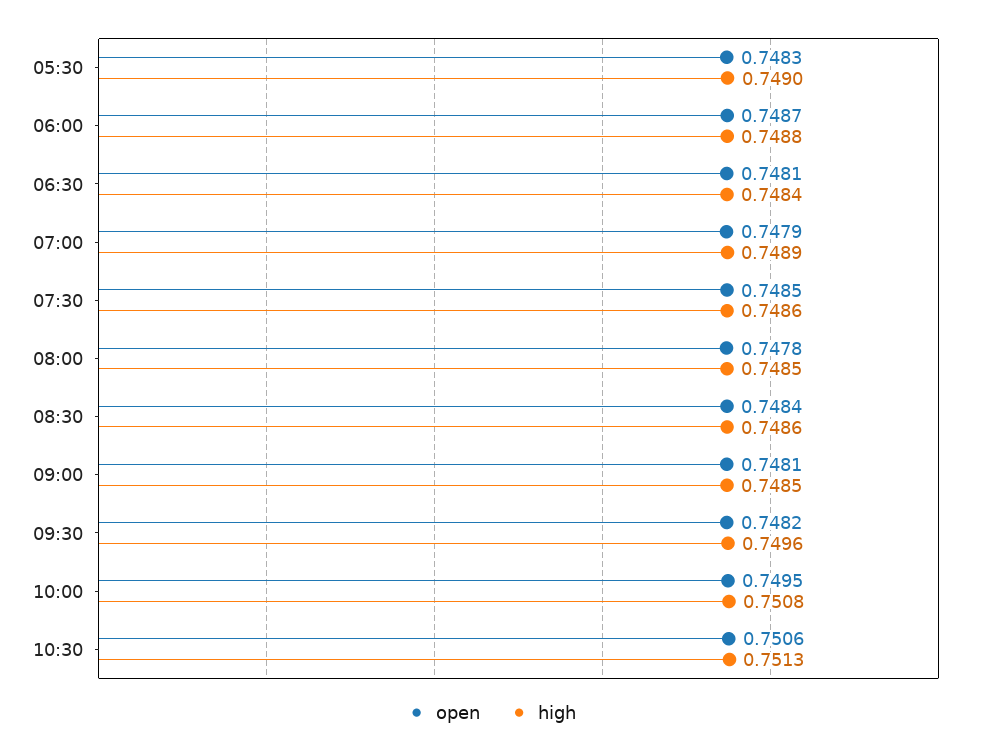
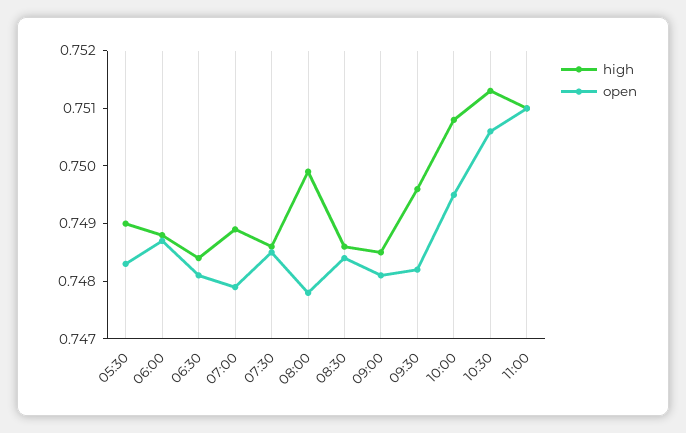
high, 08:00: 0.7485 -> 0.75
high, 11:00: none -> 0.751
open, 11:00: none -> 0.751

